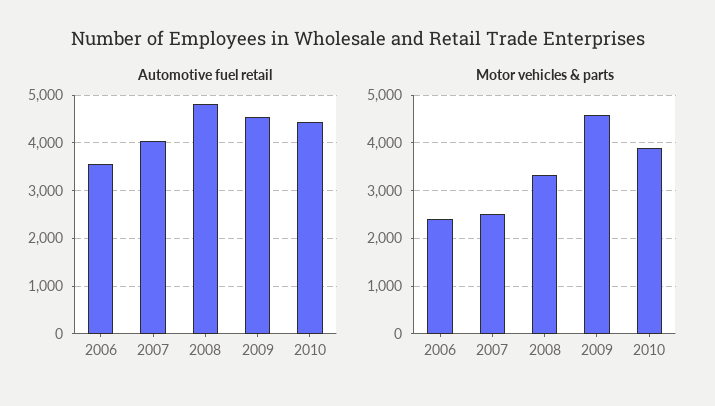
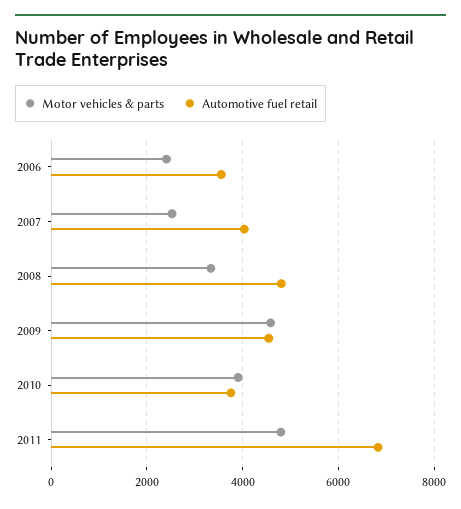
Automotive fuel retail, 2010: 4400 -> 3800
Motor vehicles & parts, 2011: none -> 4800
Automotive fuel retail, 2011: none -> 6800

